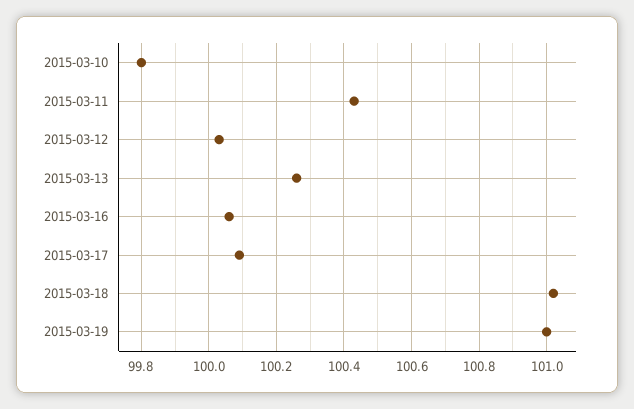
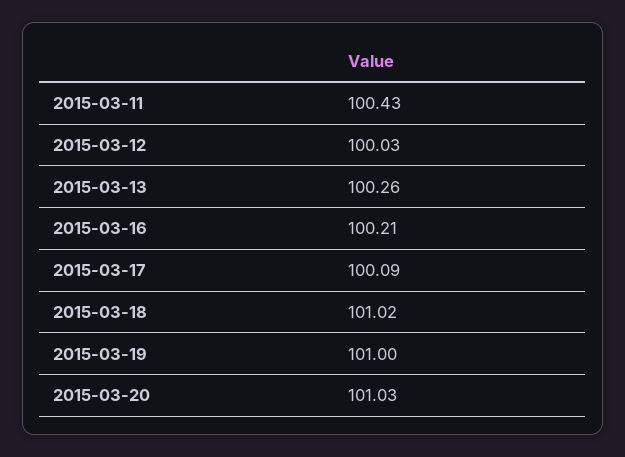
2015-03-10: 99.8 -> none
2015-03-16: 100.05 -> 100.21
2015-03-20: none -> 101.03

